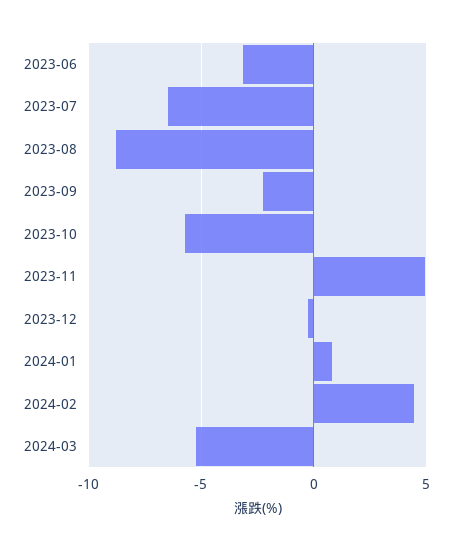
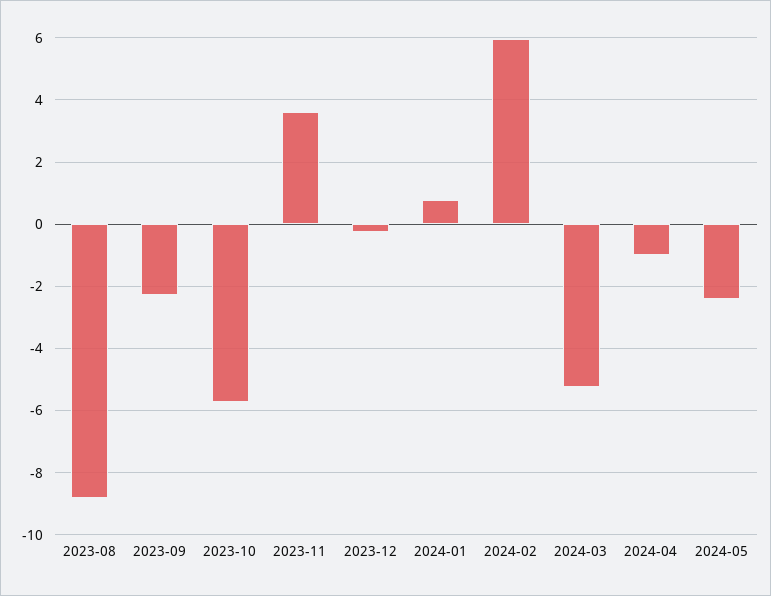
2023-06: -3 -> none
2023-07: -6.5 -> none
2023-11: 5 -> 3.6
2024-02: 4.5 -> 6
2024-04: none -> -1
2024-05: none -> -2.4

